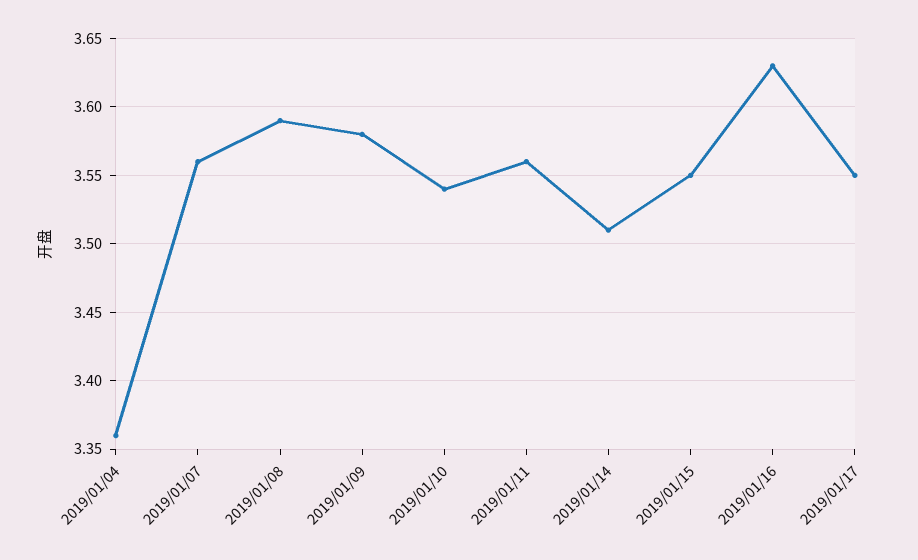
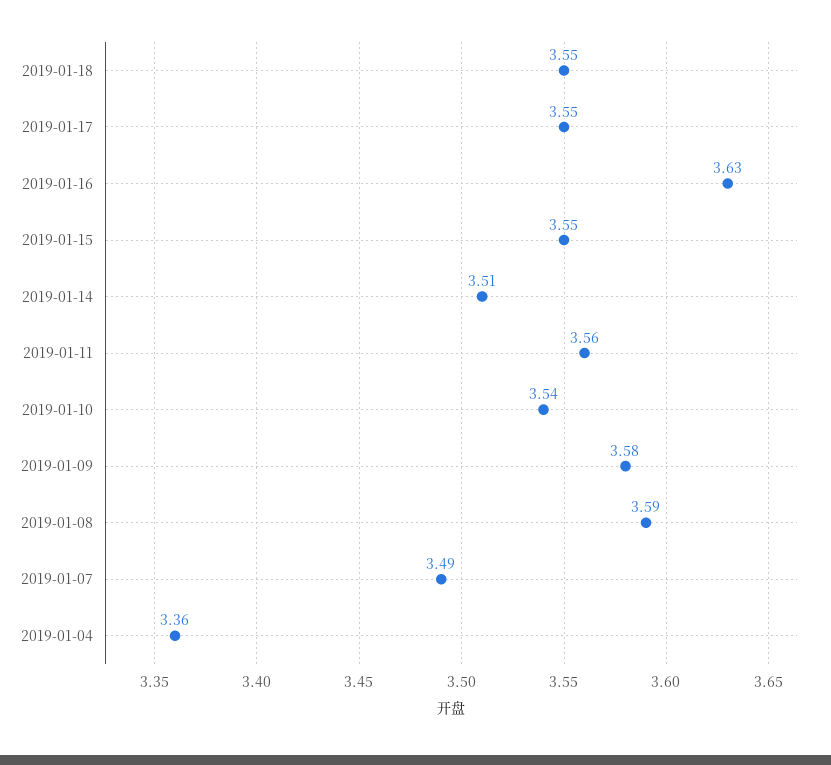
2019/01/07: 3.56 -> 3.49
2019-01-18: none -> 3.55

